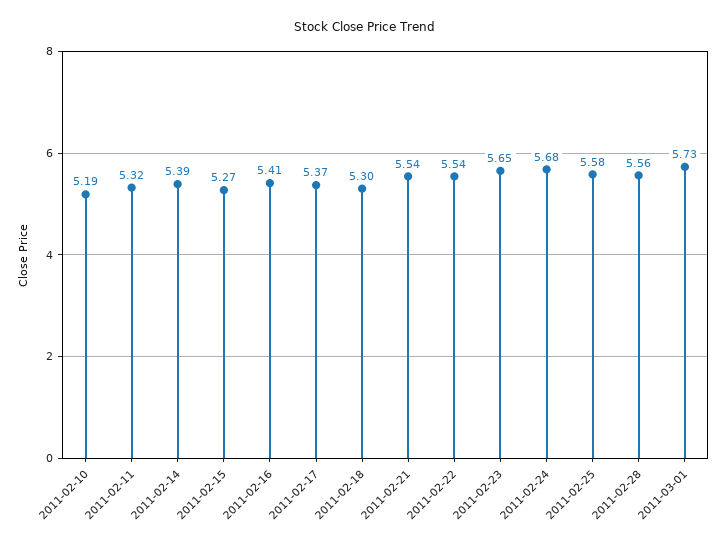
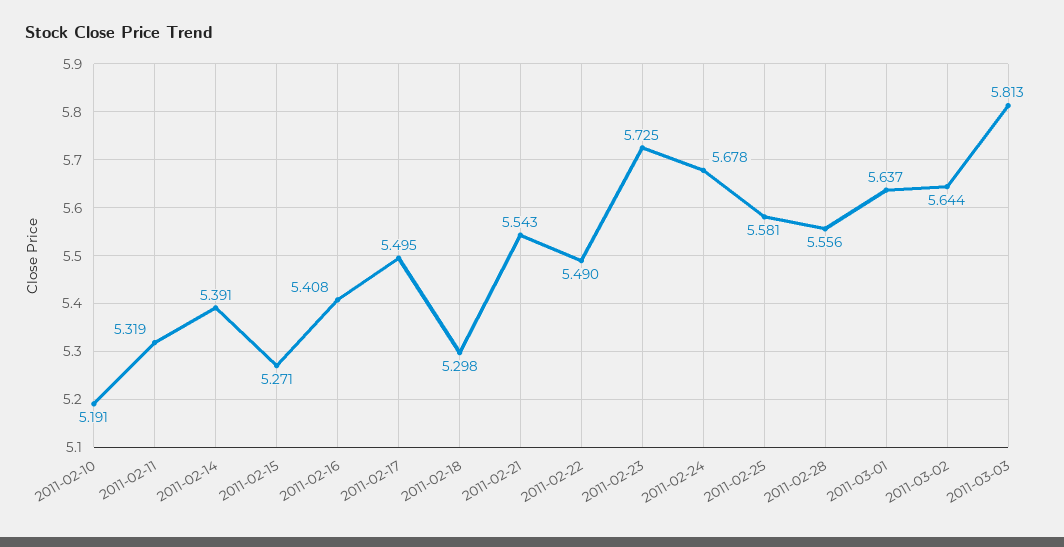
2011-02-17: 5.37 -> 5.495
2011-02-22: 5.54 -> 5.49
2011-02-23: 5.65 -> 5.725
2011-03-01: 5.73 -> 5.637
2011-03-02: none -> 5.644
2011-03-03: none -> 5.813

